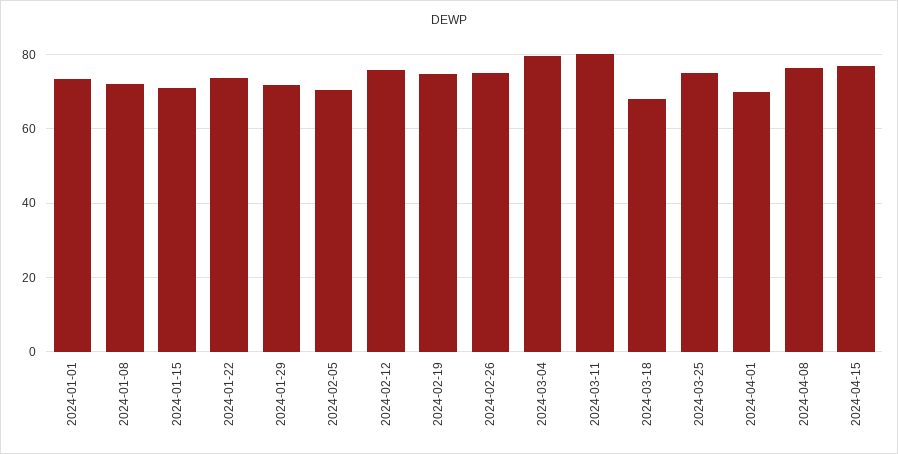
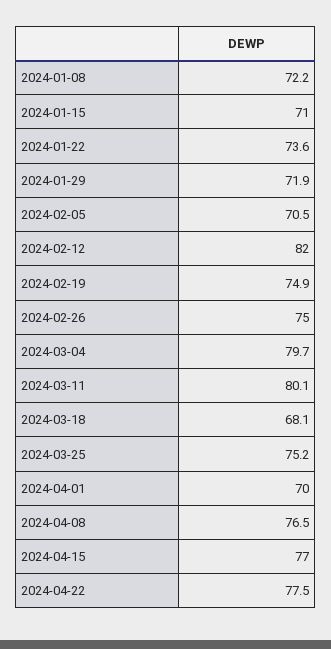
2024-01-01: 74 -> none
2024-02-12: 76 -> 82
2024-04-22: none -> 77.5

